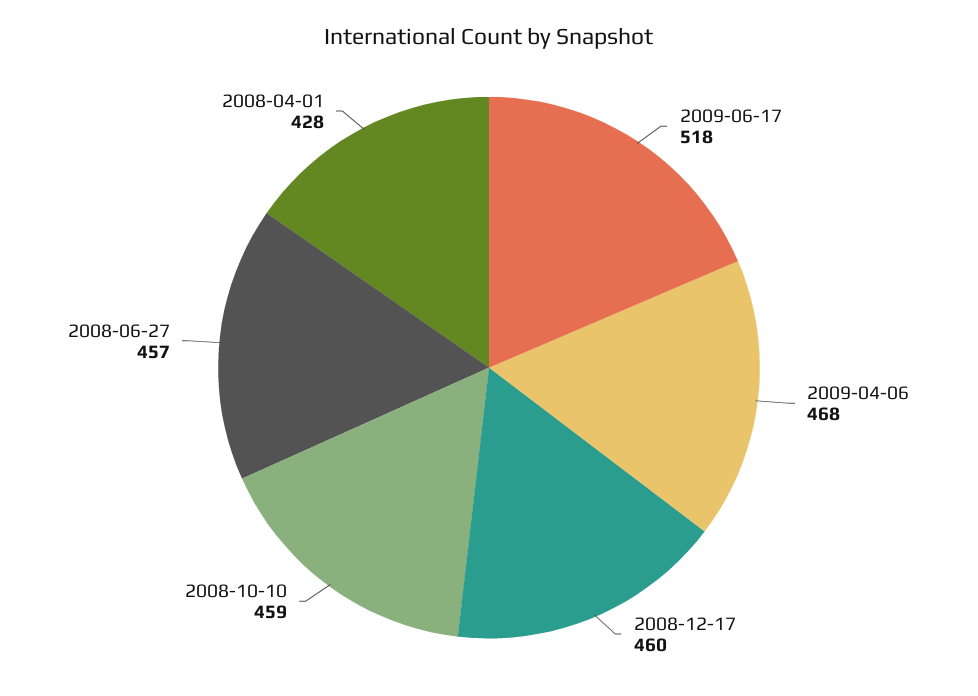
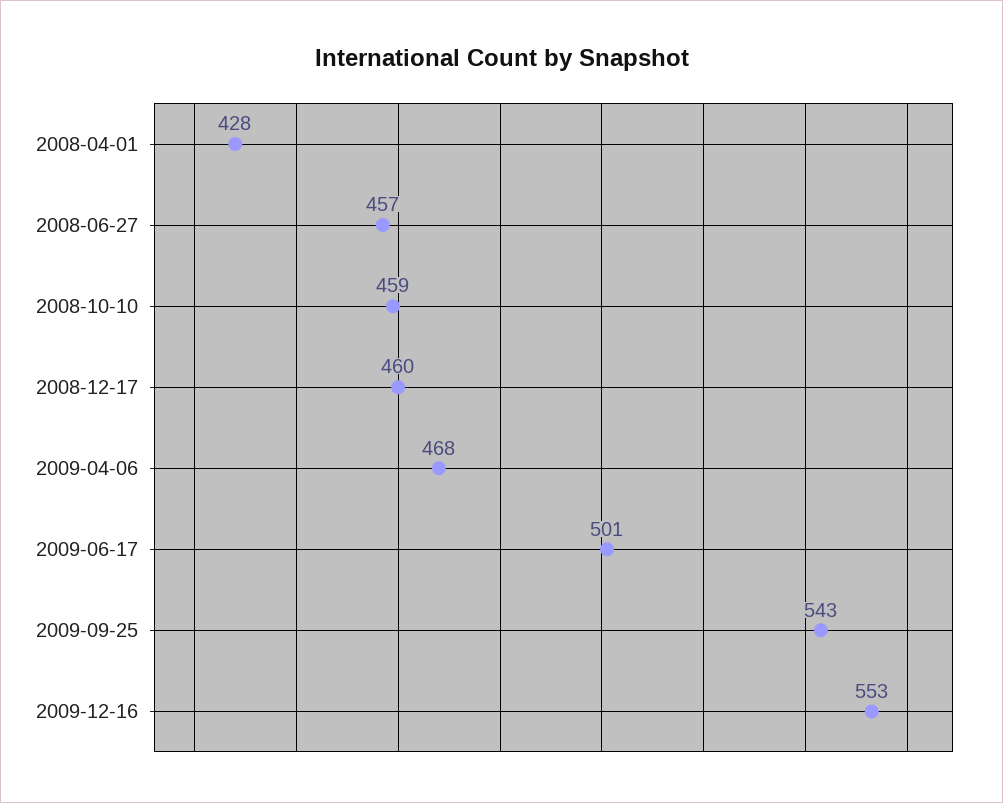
2009-06-17: 518 -> 501
2009-09-25: none -> 543
2009-12-16: none -> 553

